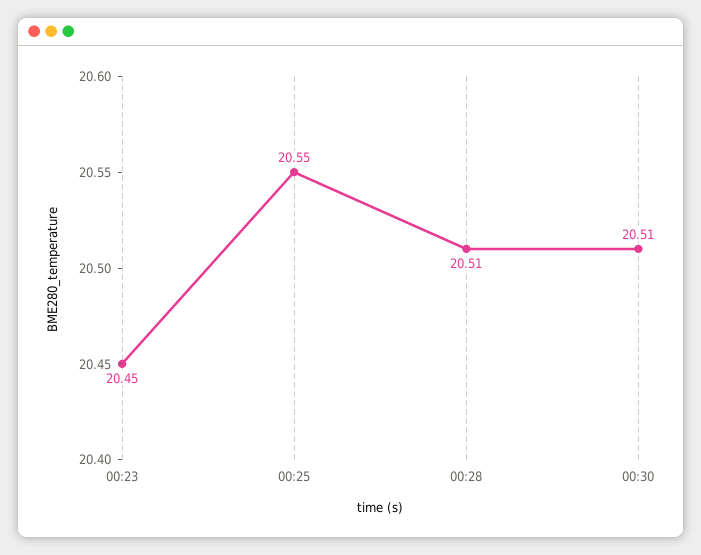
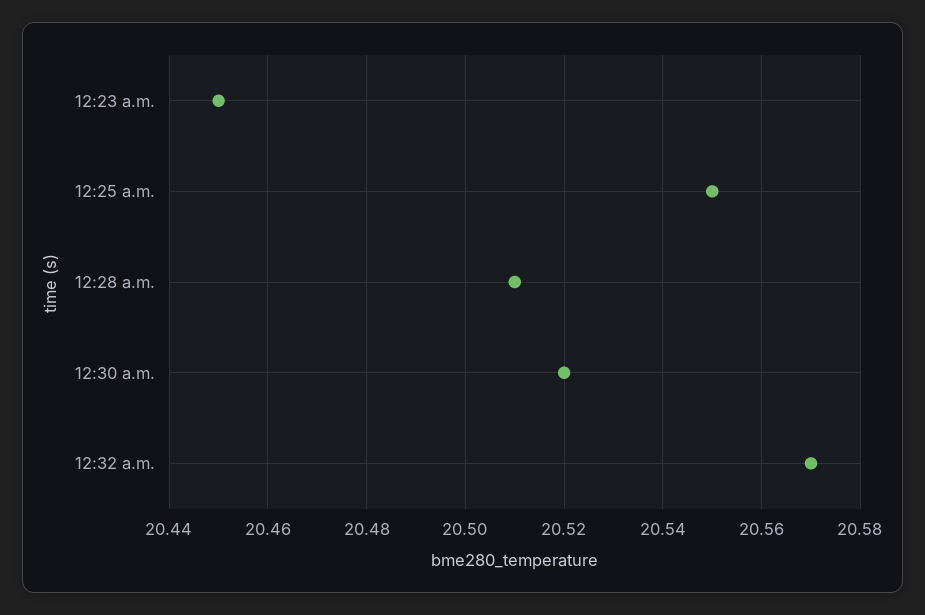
00:30: 20.51 -> 20.52
12:32 a.m.: none -> 20.57

